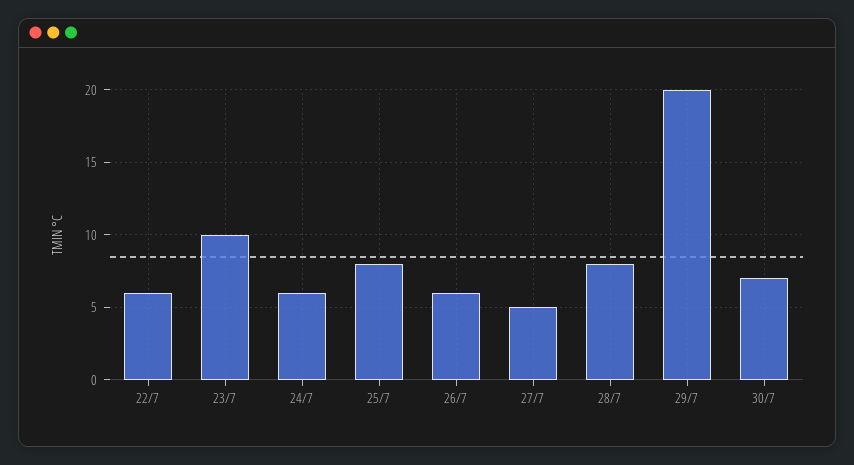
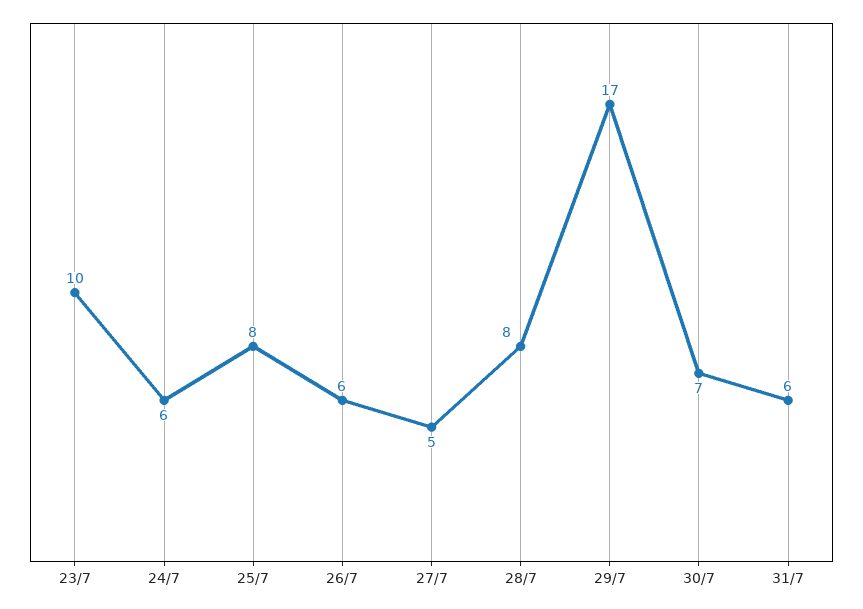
22/7: 6 -> none
29/7: 20 -> 17
31/7: none -> 6

